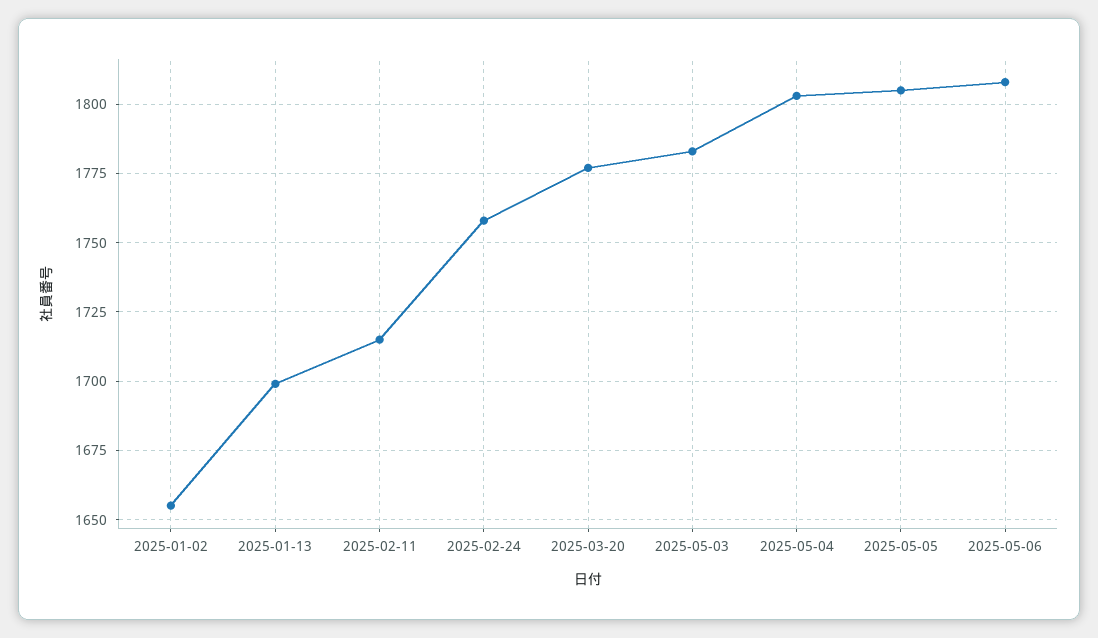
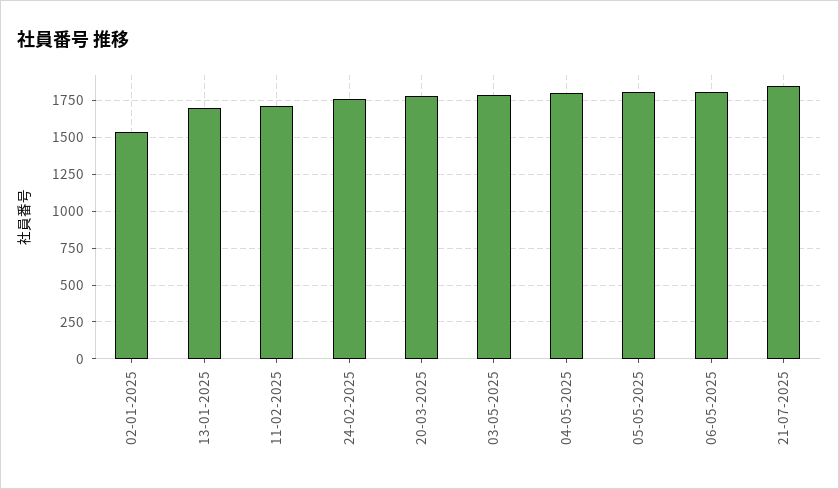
2025-01-02: 1655 -> 1550
21-07-2025: none -> 1850

